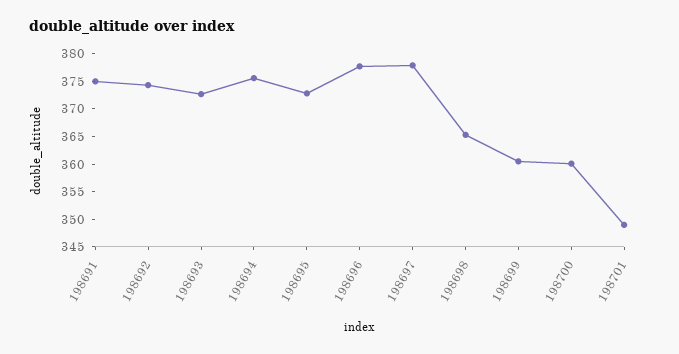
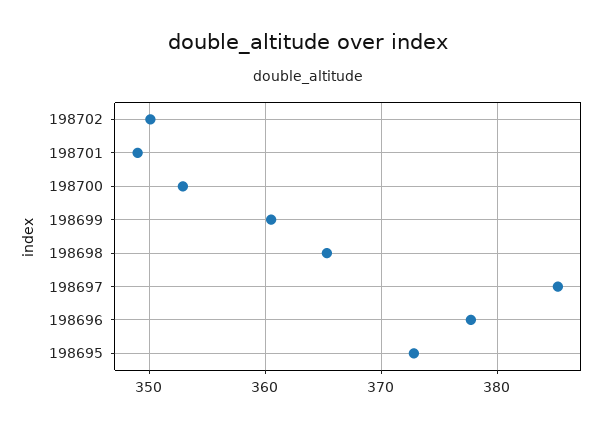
198691: 375 -> none
198692: 375 -> none
198693: 372.5 -> none
198694: 375 -> none
198697: 377.5 -> 385
198700: 360 -> 353
198702: none -> 350

